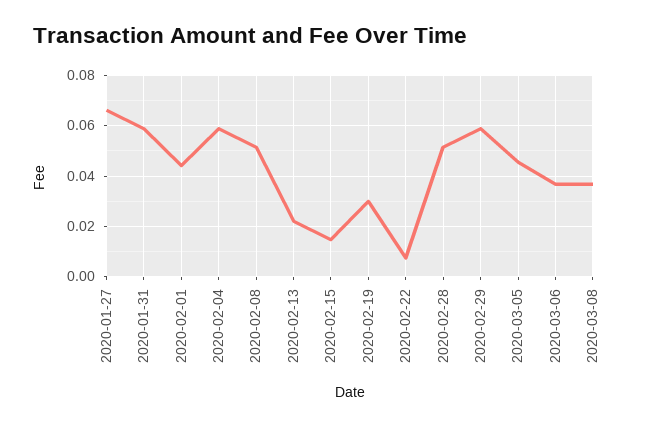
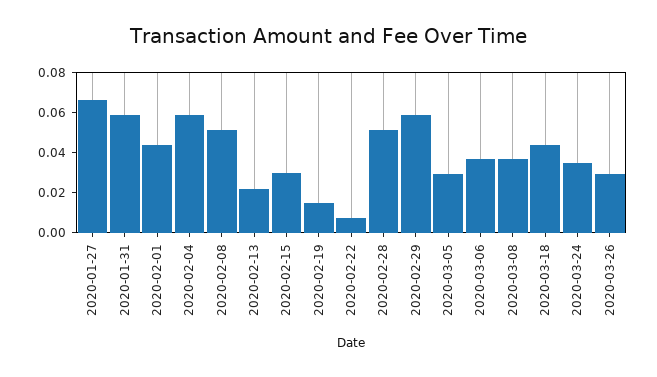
2020-02-15: 0.015 -> 0.03
2020-02-19: 0.03 -> 0.015
2020-03-05: 0.045 -> 0.03
2020-03-18: none -> 0.045
2020-03-24: none -> 0.035
2020-03-26: none -> 0.03

